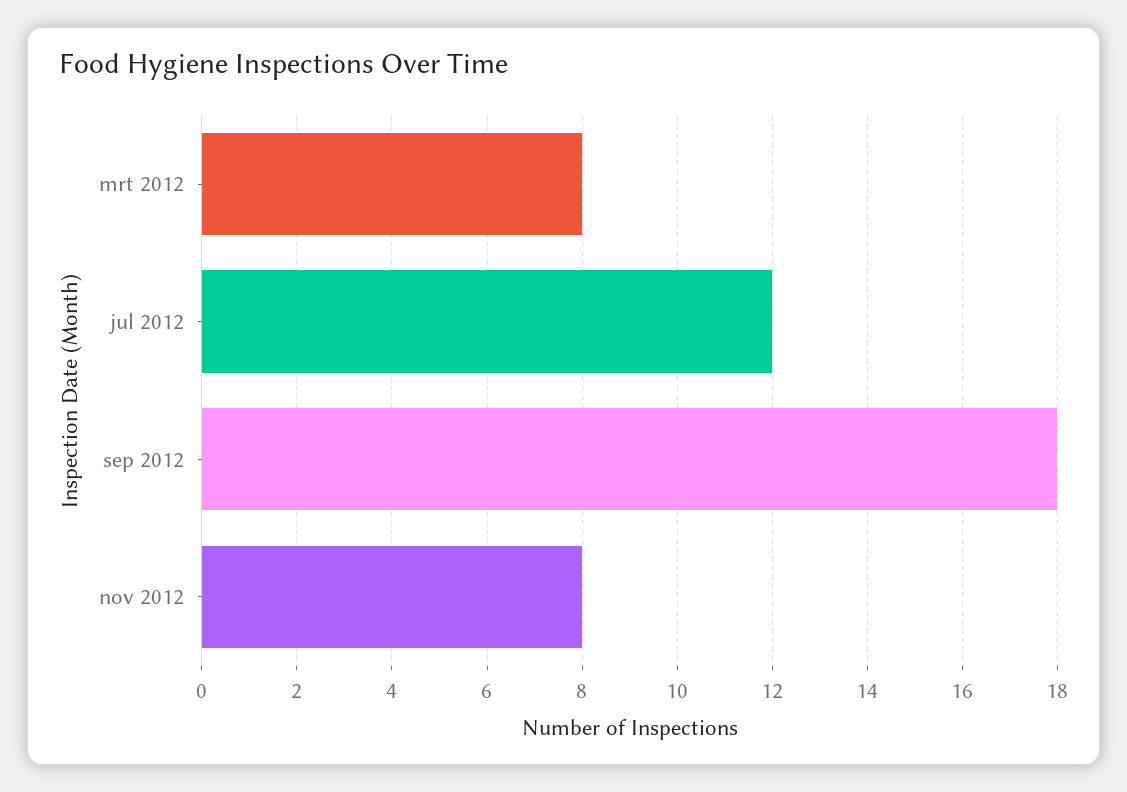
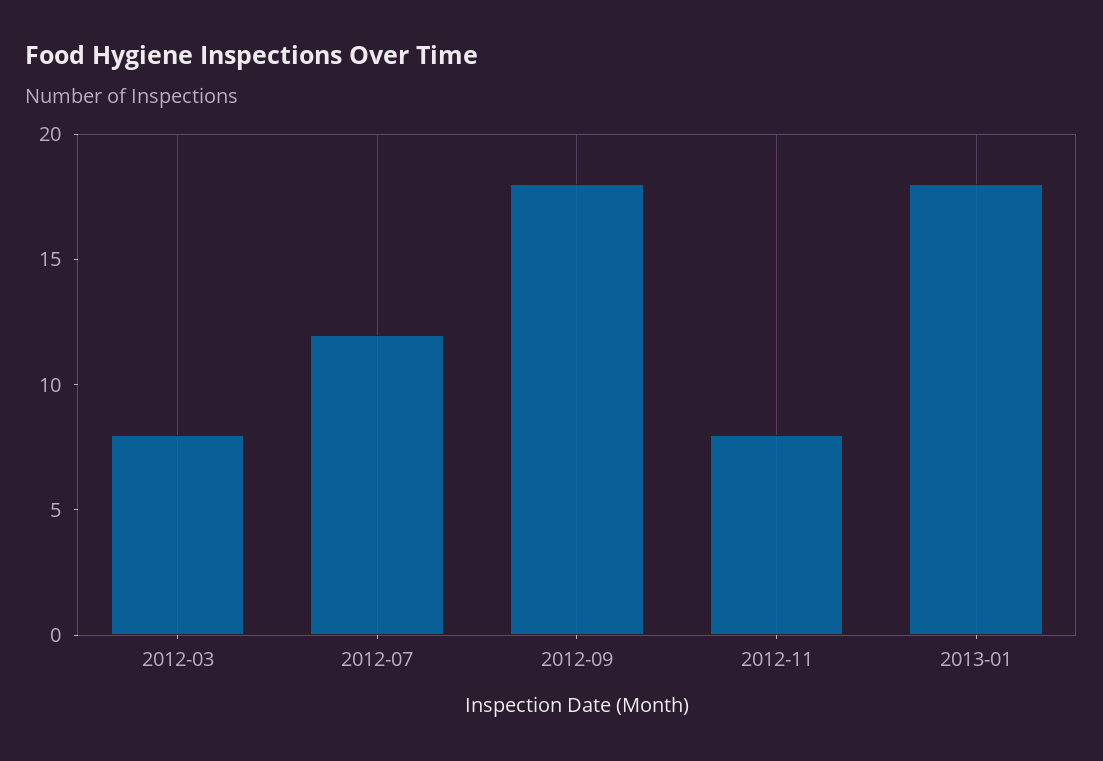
2013-01: none -> 18

